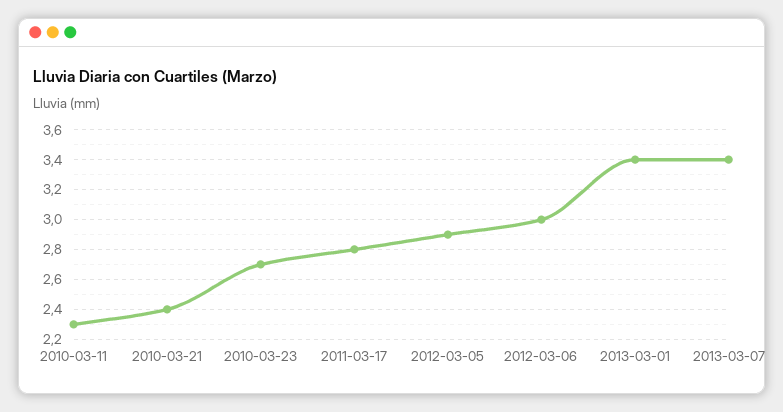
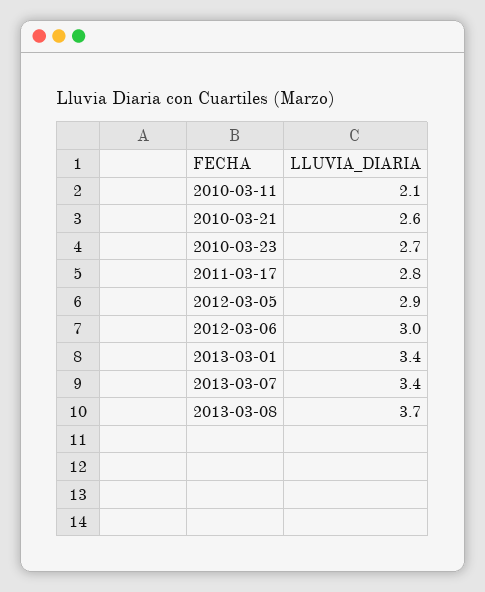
2010-03-11: 2.3 -> 2.1
2010-03-21: 2.4 -> 2.6
2013-03-08: none -> 3.7

